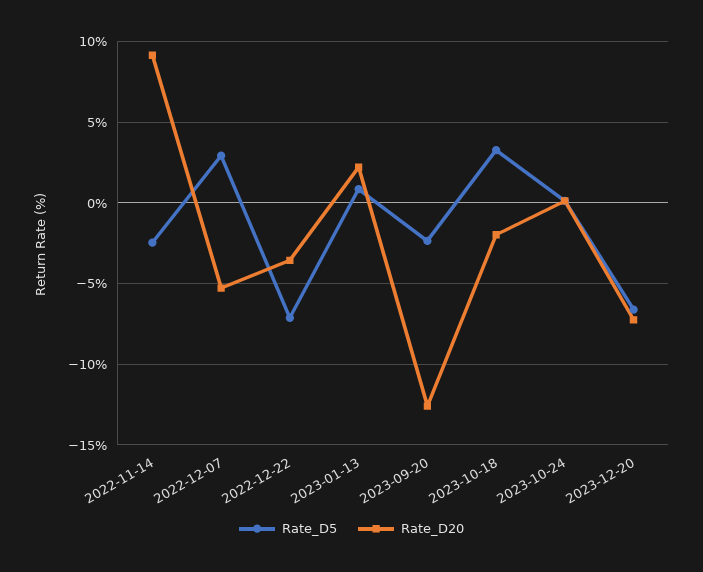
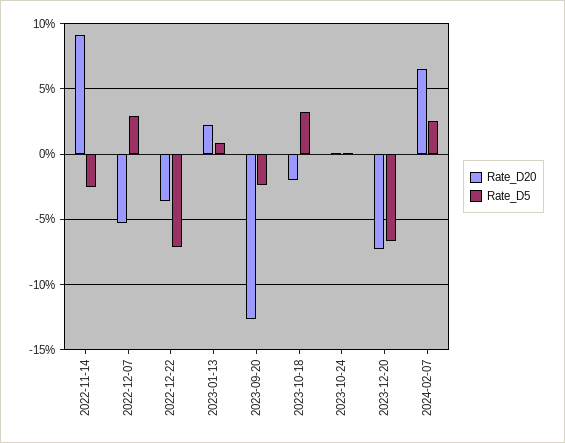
Rate_D20, 2024-02-07: none -> 6.5
Rate_D5, 2024-02-07: none -> 2.5

